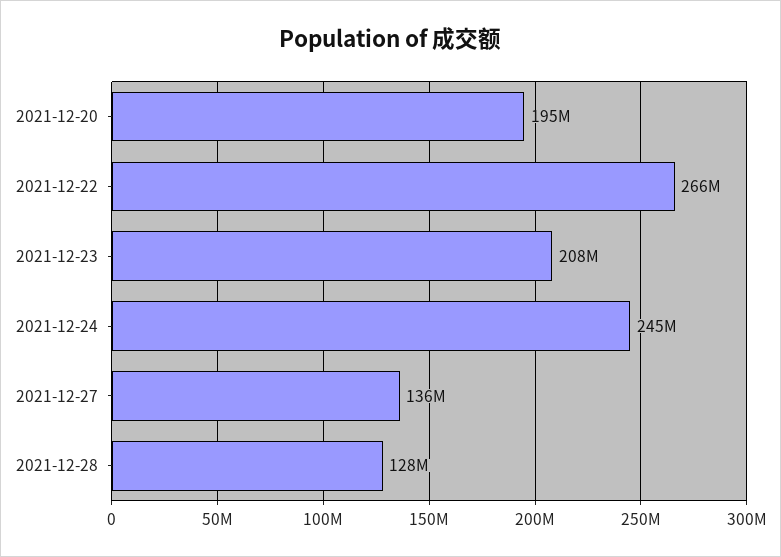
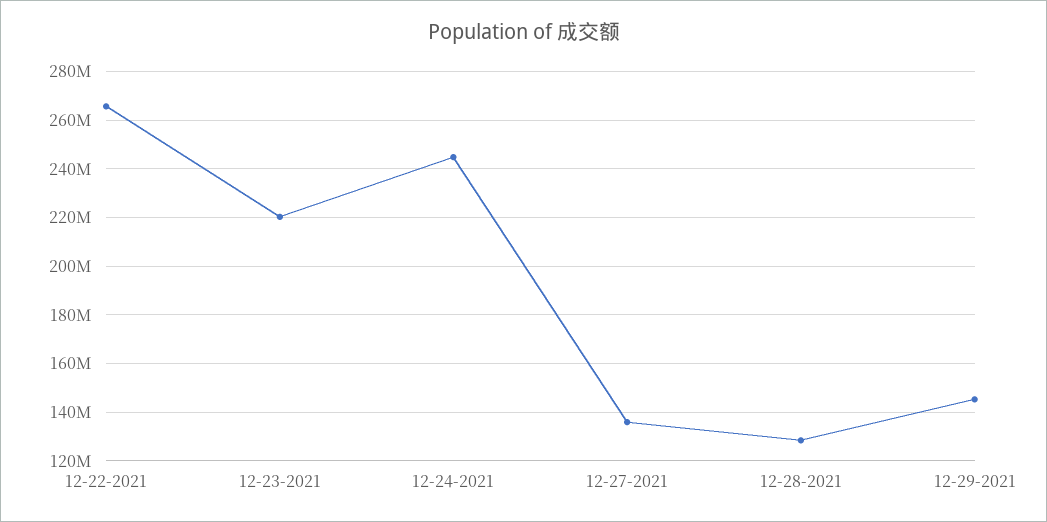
2021-12-20: 195000000 -> none
2021-12-23: 208000000 -> 220000000
12-29-2021: none -> 145000000

